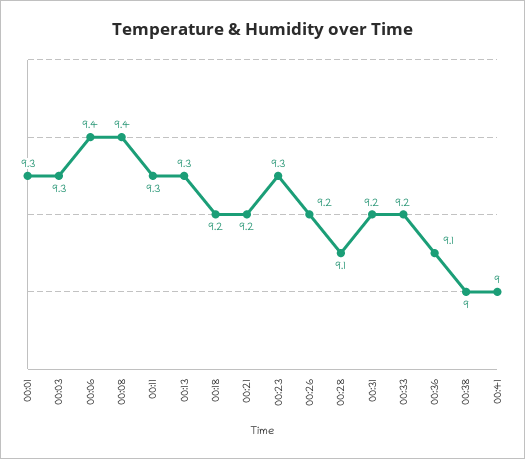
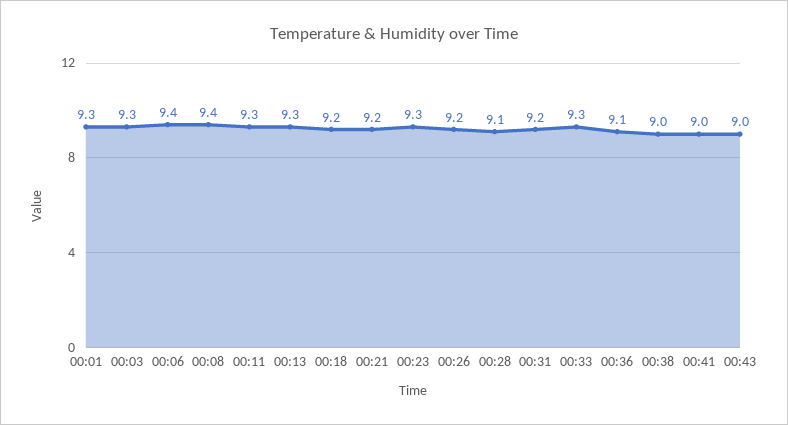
00:33: 9.2 -> 9.3
00:43: none -> 9

